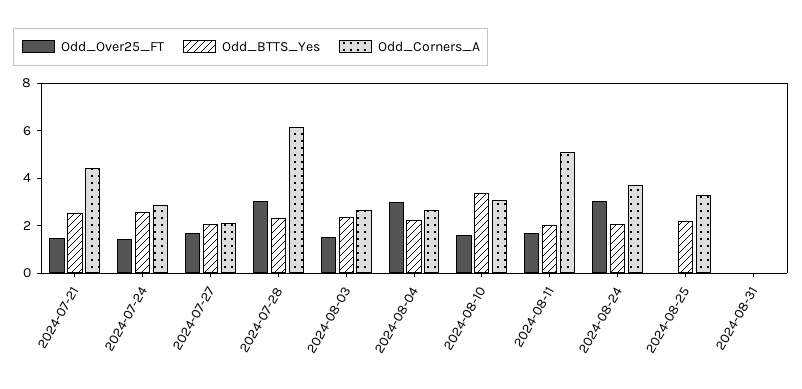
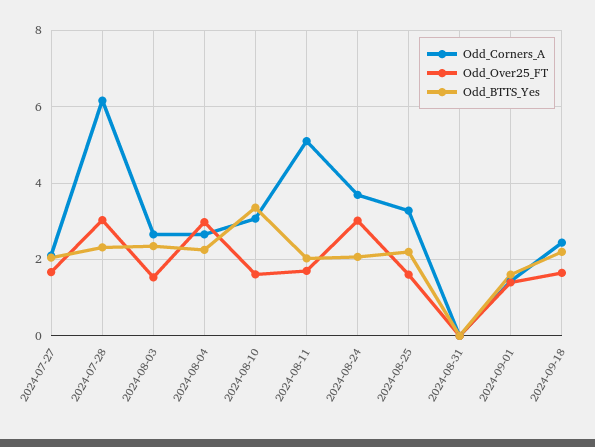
Odd_Over25_FT, 2024-07-21: 1.5 -> none
Odd_BTTS_Yes, 2024-07-21: 2.5 -> none
Odd_Corners_A, 2024-07-21: 4.5 -> none
Odd_Over25_FT, 2024-07-24: 1.5 -> none
Odd_BTTS_Yes, 2024-07-24: 2.5 -> none
Odd_Corners_A, 2024-07-24: 3 -> none
Odd_Over25_FT, 2024-08-25: 0 -> 1.6
Odd_Corners_A, 2024-09-01: none -> 1.4
Odd_Over25_FT, 2024-09-01: none -> 1.4
Odd_BTTS_Yes, 2024-09-01: none -> 1.6
Odd_Corners_A, 2024-09-18: none -> 2.4
Odd_Over25_FT, 2024-09-18: none -> 1.6
Odd_BTTS_Yes, 2024-09-18: none -> 2.2

